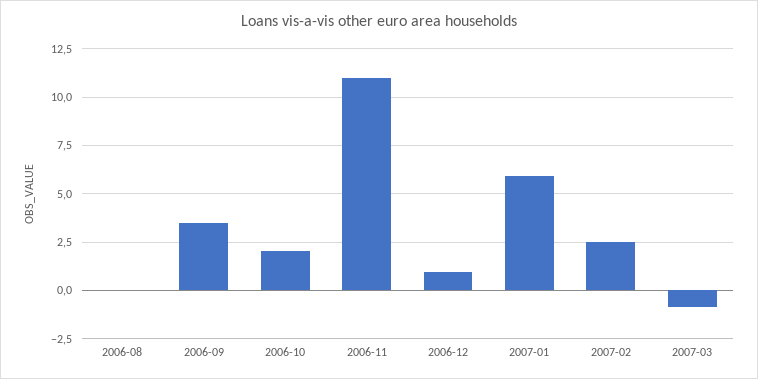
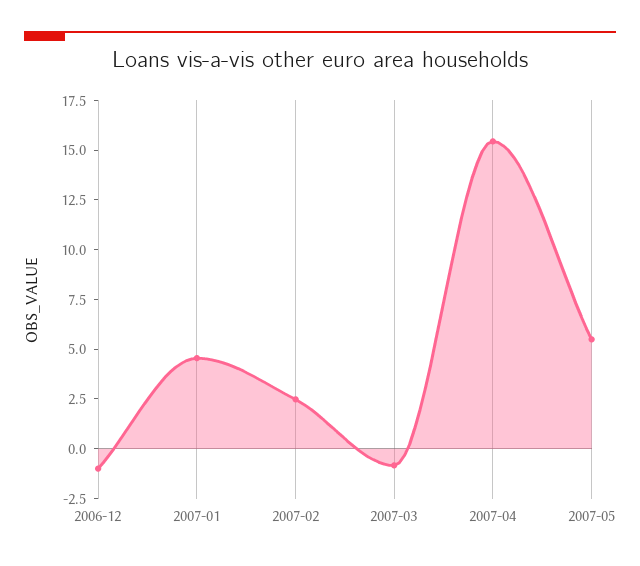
2006-08: 0 -> none
2006-09: 3.5 -> none
2006-10: 2 -> none
2006-11: 11 -> none
2006-12: 1 -> -1
2007-01: 6 -> 4.5
2007-04: none -> 15.5
2007-05: none -> 5.5

